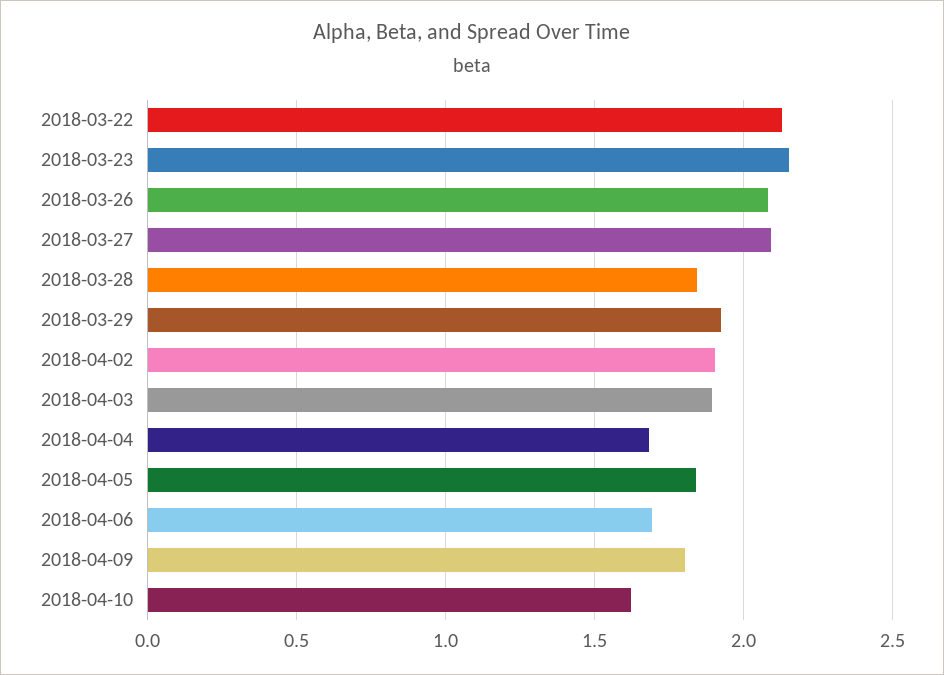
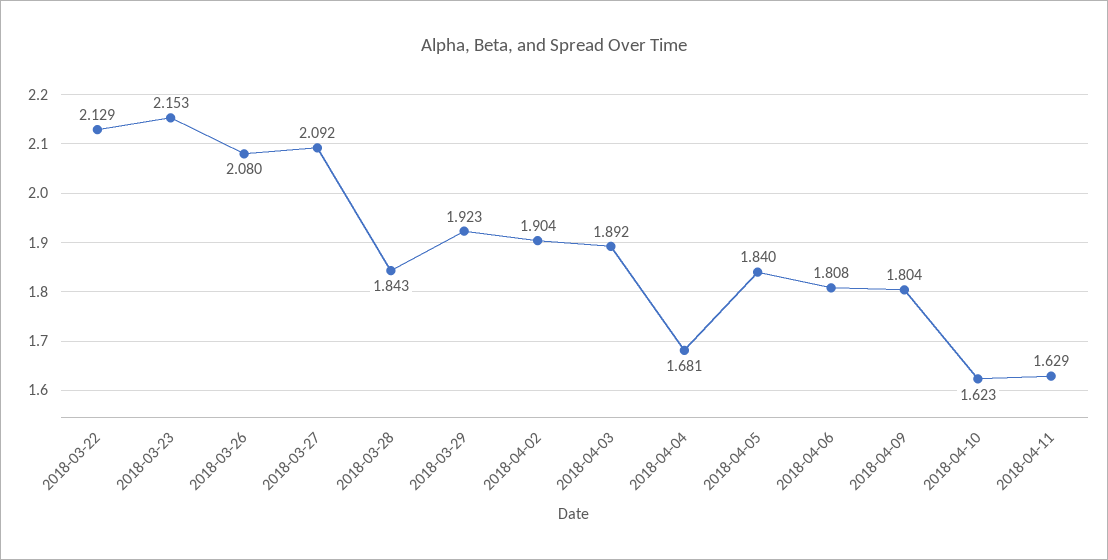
2018-04-06: 1.7 -> 1.808
2018-04-11: none -> 1.629

